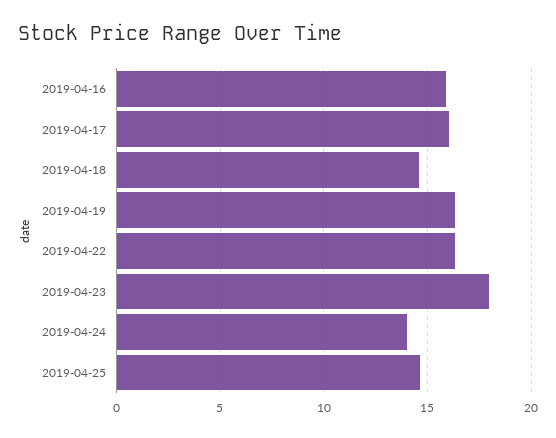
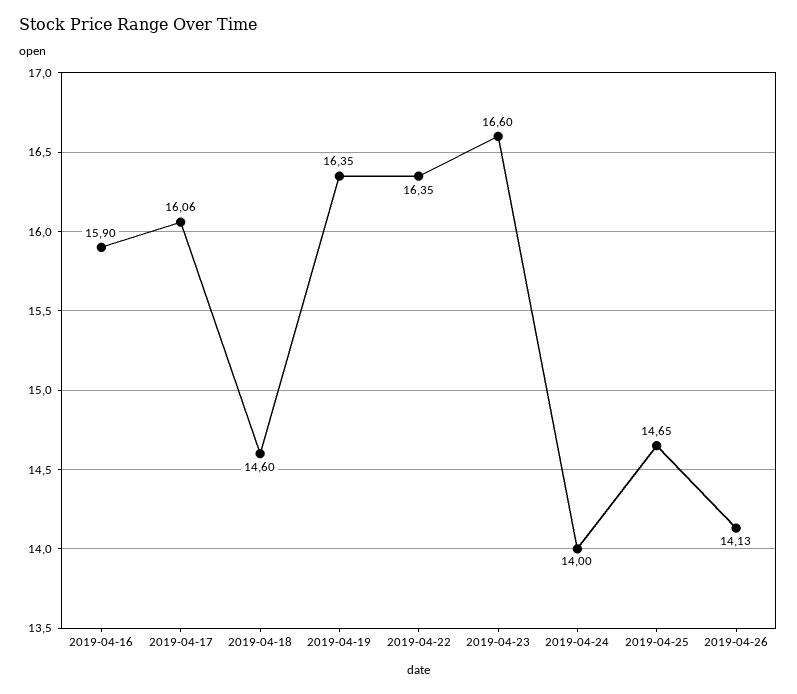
2019-04-23: 18 -> 16.6
2019-04-26: none -> 14.13

